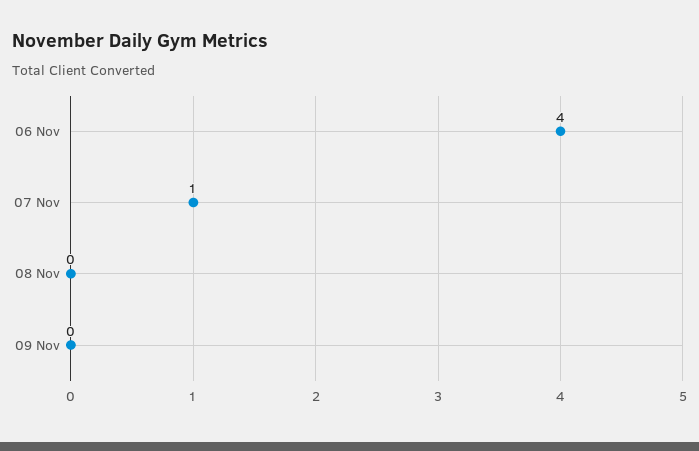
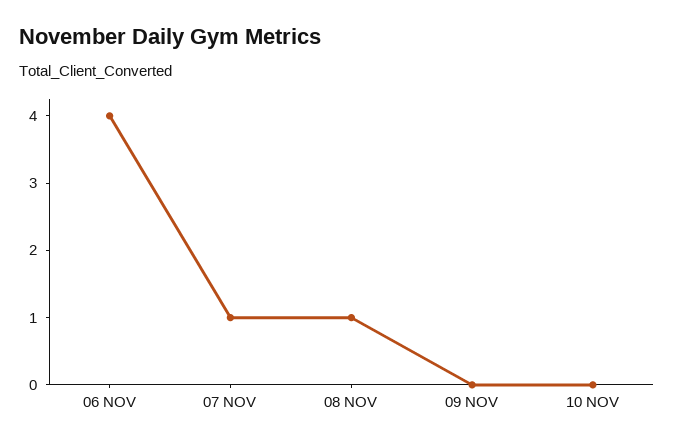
08 Nov: 0 -> 1
10 NOV: none -> 0

